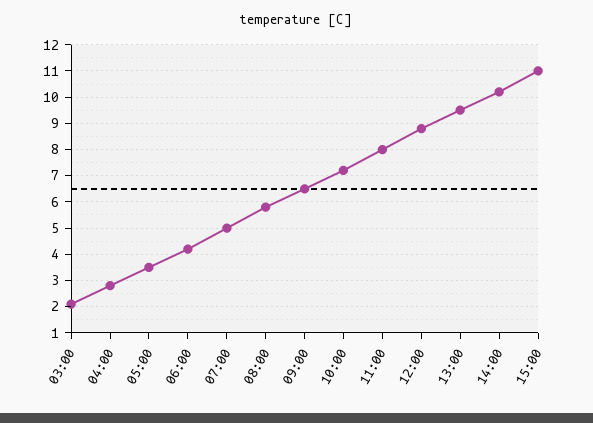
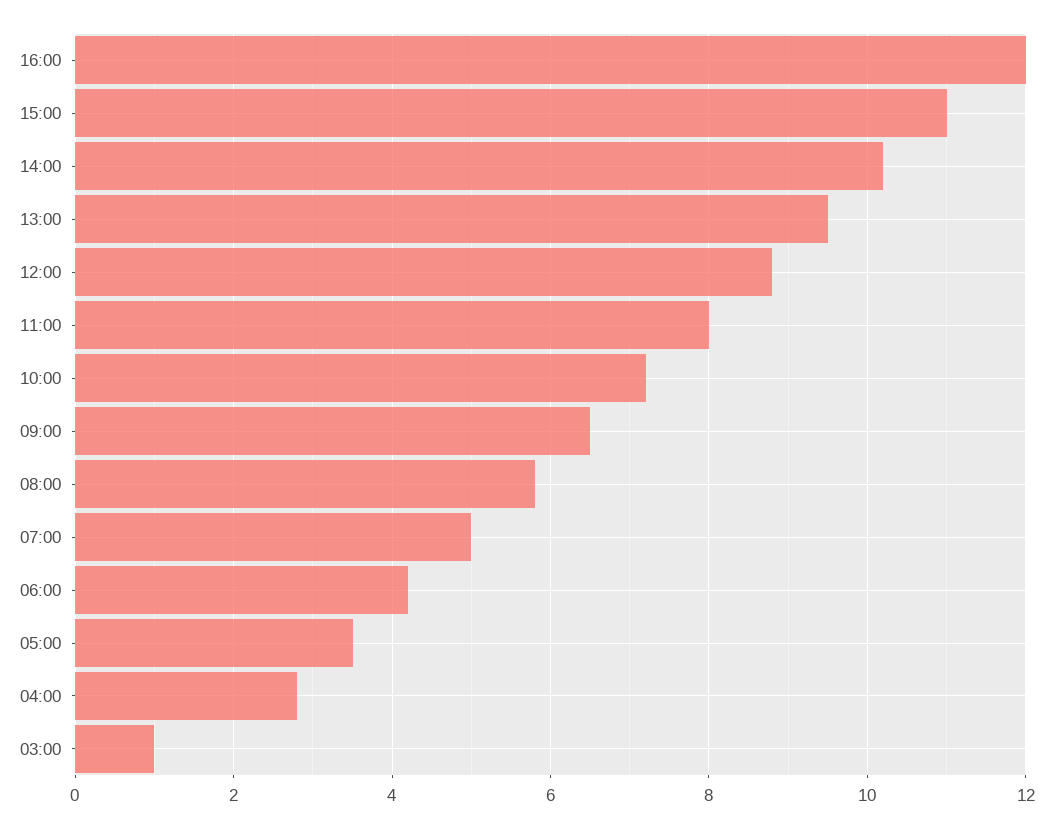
03:00: 2 -> 1
16:00: none -> 12

